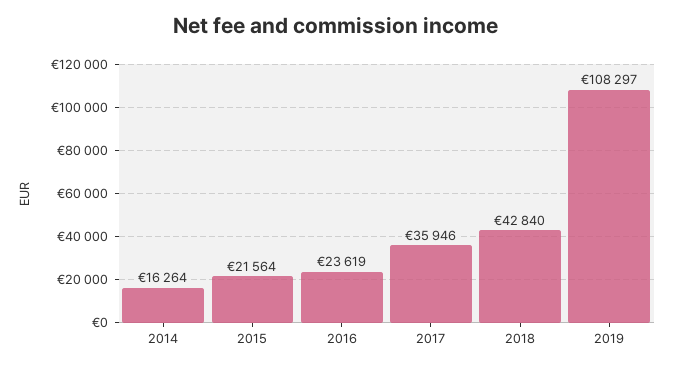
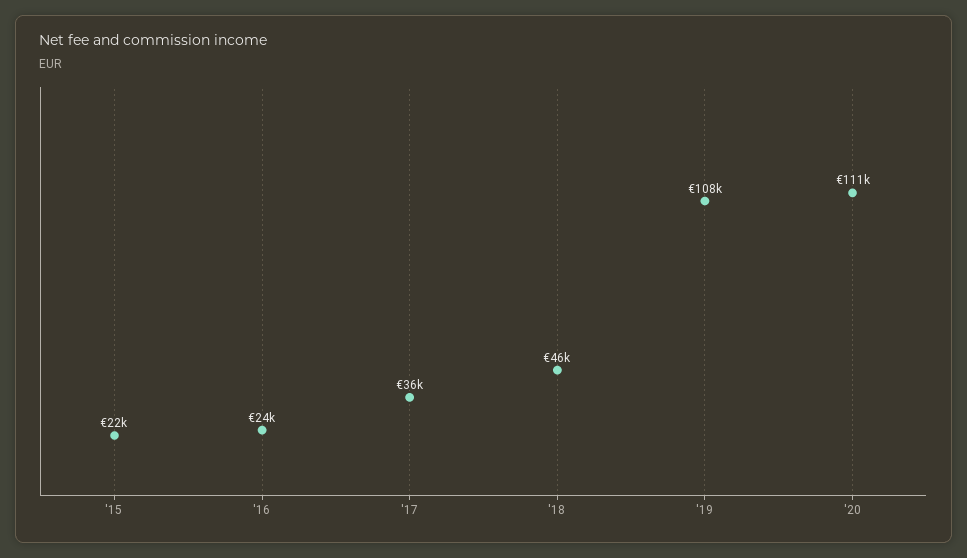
2014: 16264 -> none
2018: 42840 -> 46000
'20: none -> 111000

